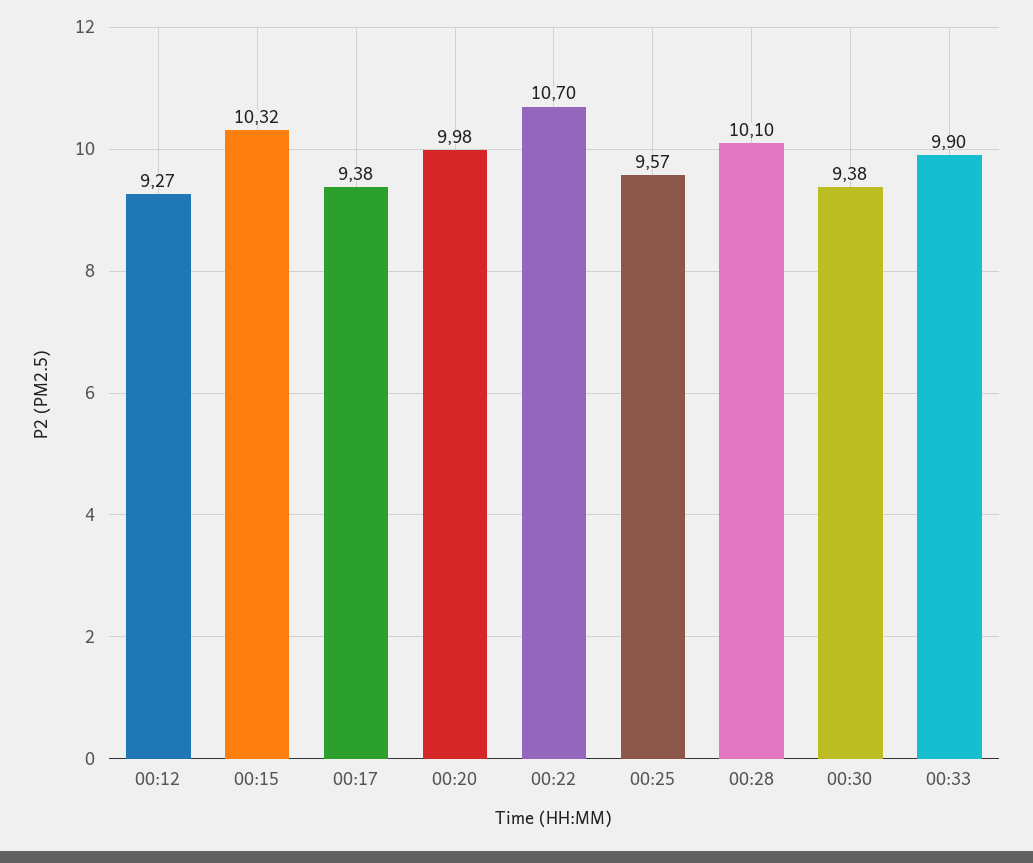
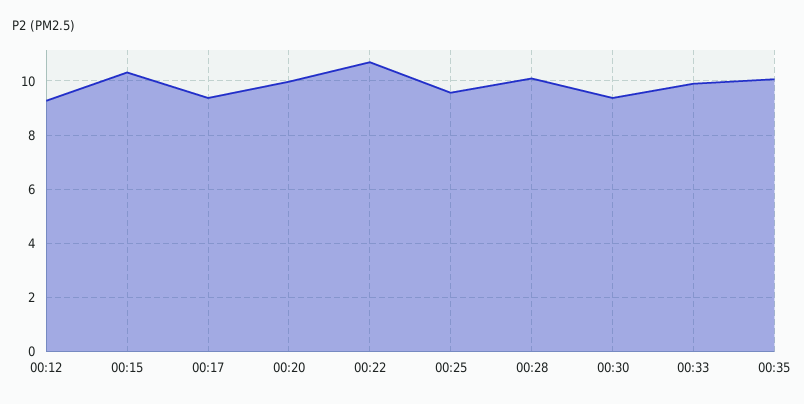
00:35: none -> 10

